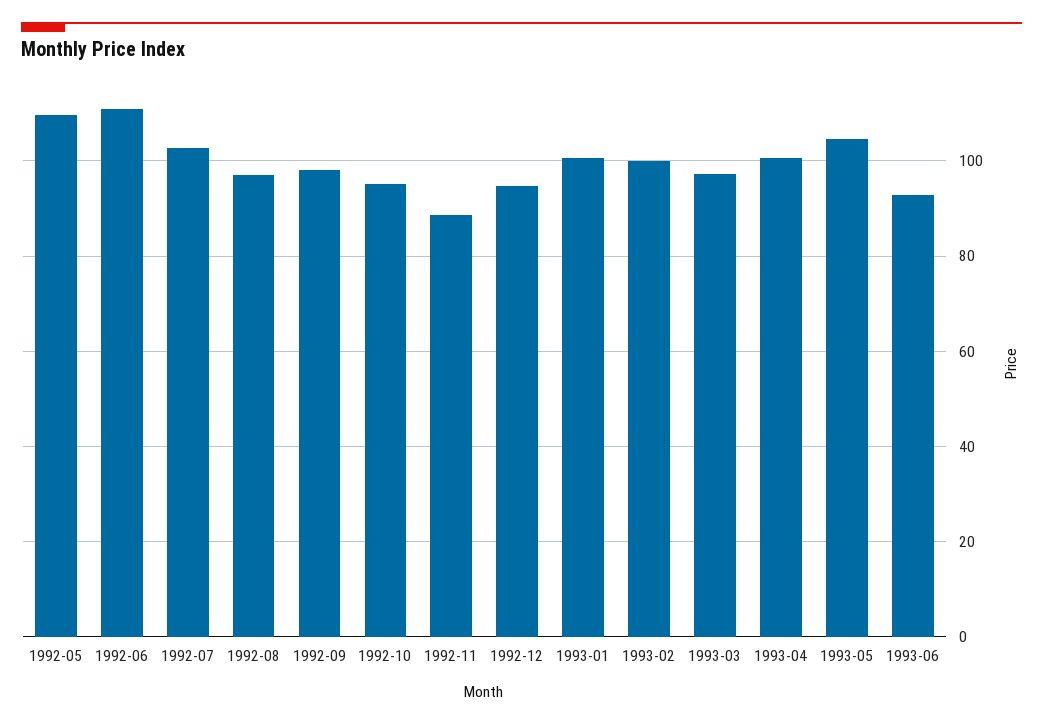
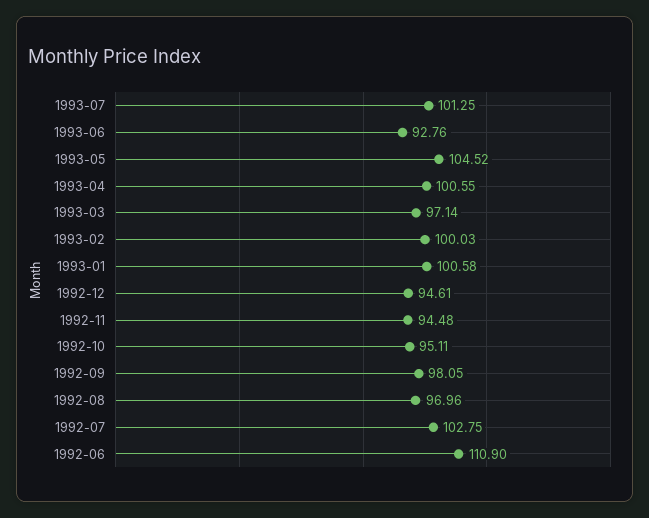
1992-05: 110 -> none
1992-11: 88 -> 94.48
1993-07: none -> 101.25

